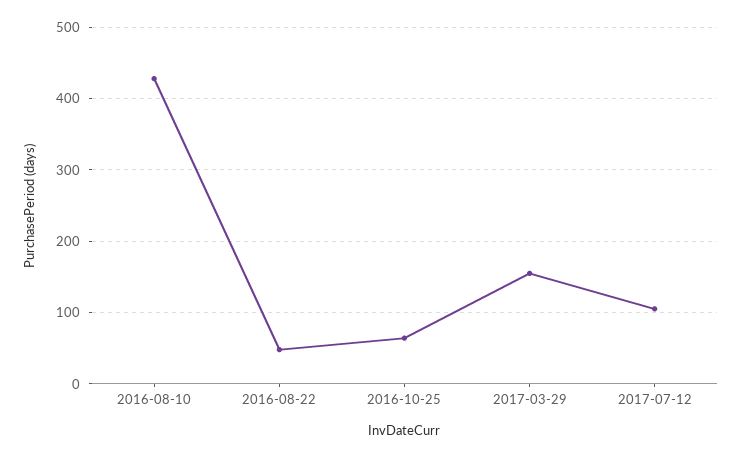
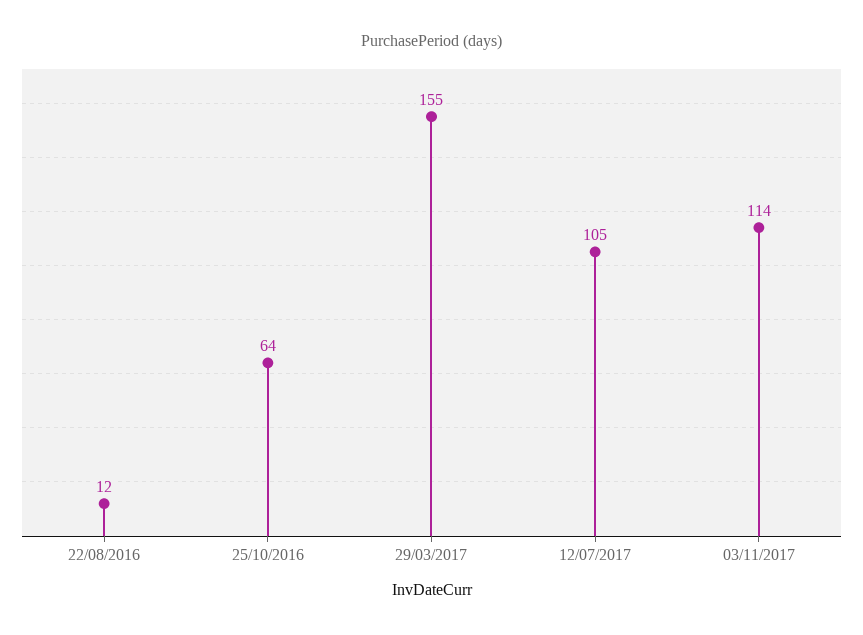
2016-08-10: 430 -> none
2016-08-22: 50 -> 12
03/11/2017: none -> 114

